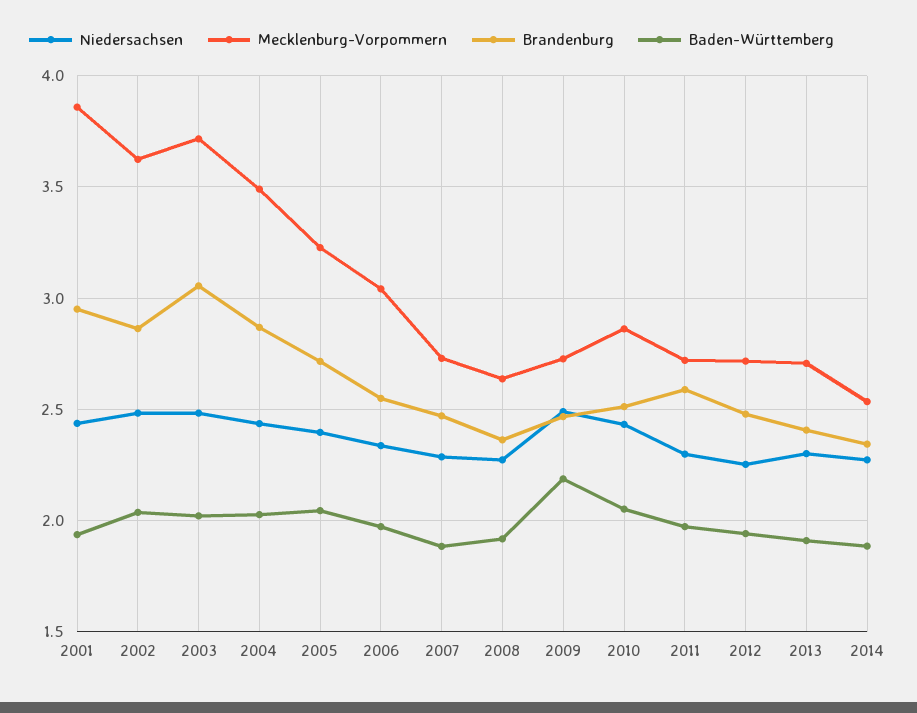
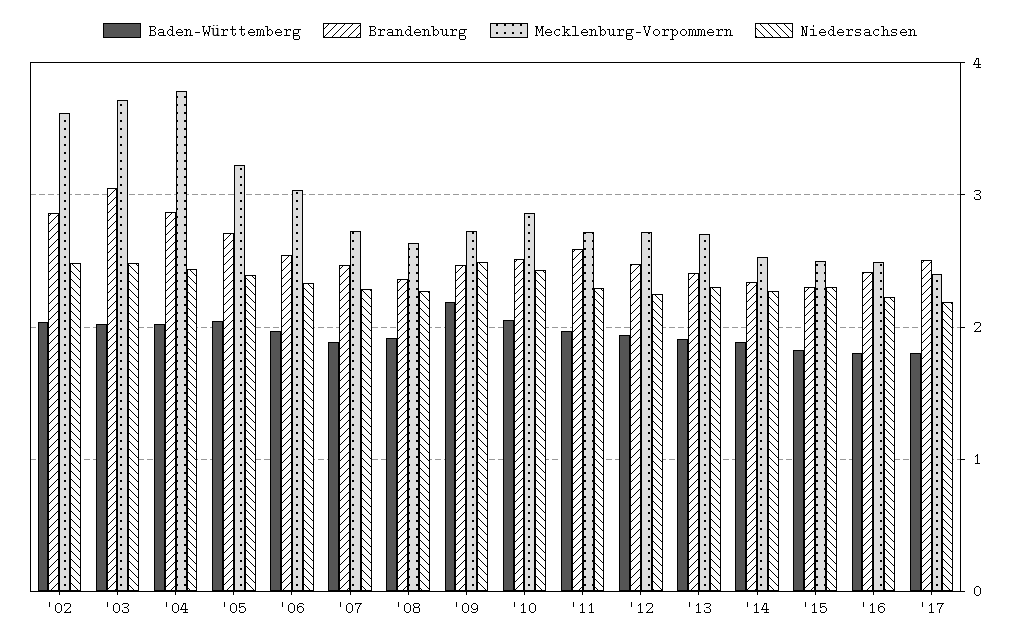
Niedersachsen, 2001: 2.45 -> none
Mecklenburg-Vorpommern, 2001: 3.85 -> none
Brandenburg, 2001: 2.95 -> none
Baden-Württemberg, 2001: 1.95 -> none
Mecklenburg-Vorpommern, 2004: 3.5 -> 3.8
Baden-Württemberg, '15: none -> 1.8
Brandenburg, '15: none -> 2.3
Mecklenburg-Vorpommern, '15: none -> 2.5
Niedersachsen, '15: none -> 2.3
Baden-Württemberg, '16: none -> 1.8
Brandenburg, '16: none -> 2.4
Mecklenburg-Vorpommern, '16: none -> 2.5
Niedersachsen, '16: none -> 2.2
Baden-Württemberg, '17: none -> 1.8
Brandenburg, '17: none -> 2.5
Mecklenburg-Vorpommern, '17: none -> 2.4
Niedersachsen, '17: none -> 2.2

